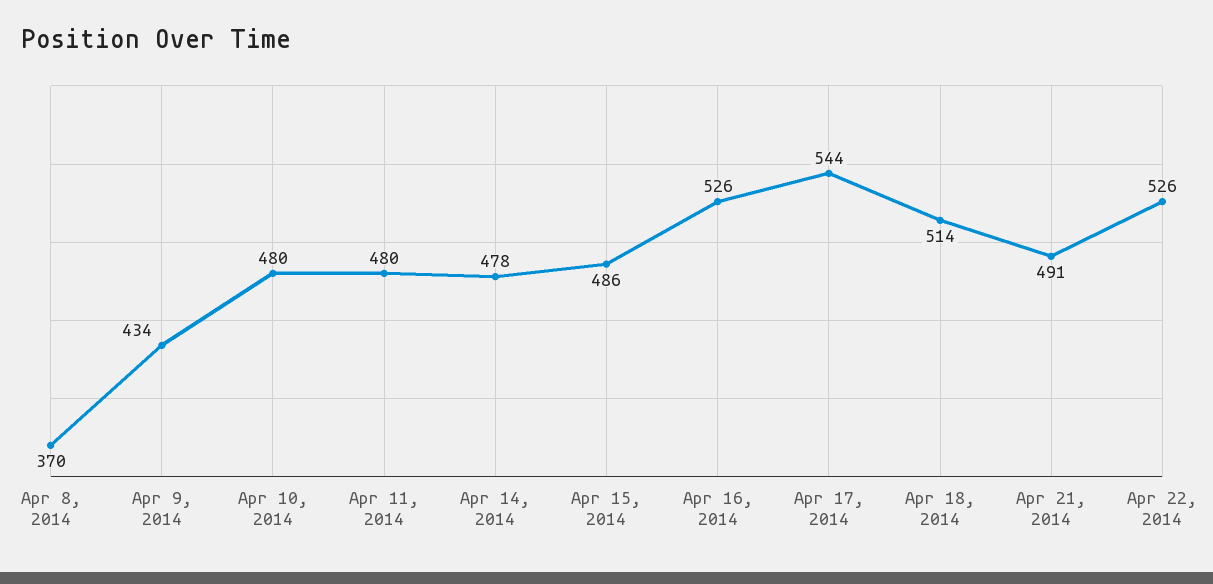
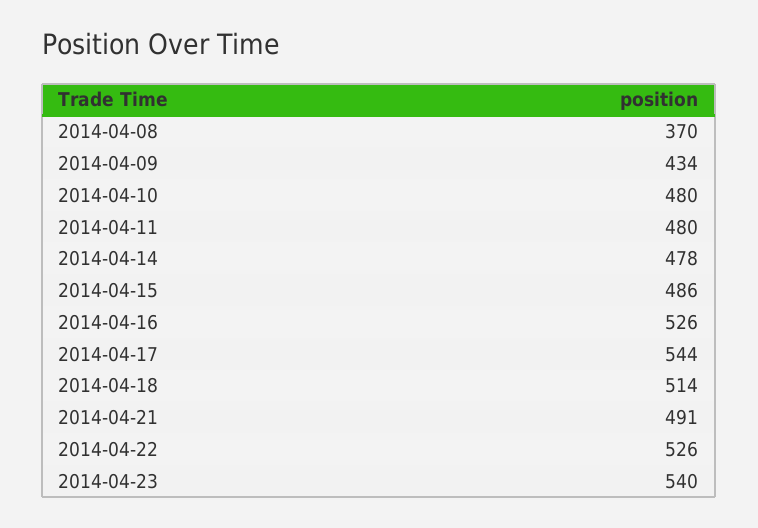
2014-04-23: none -> 540

